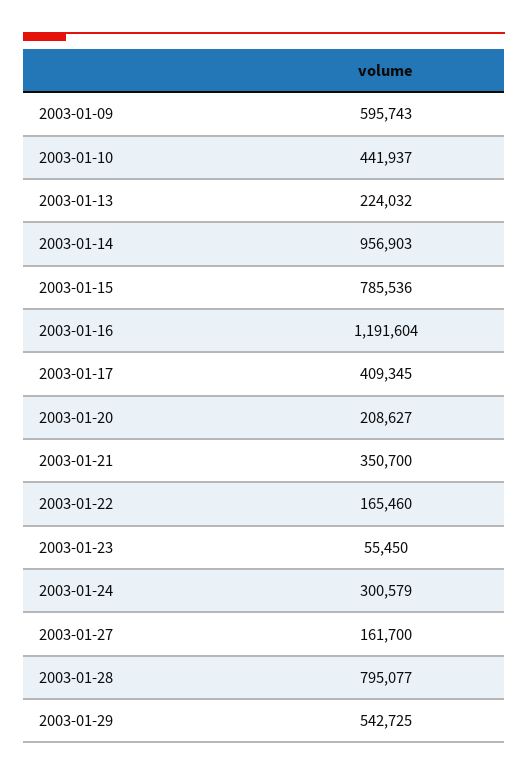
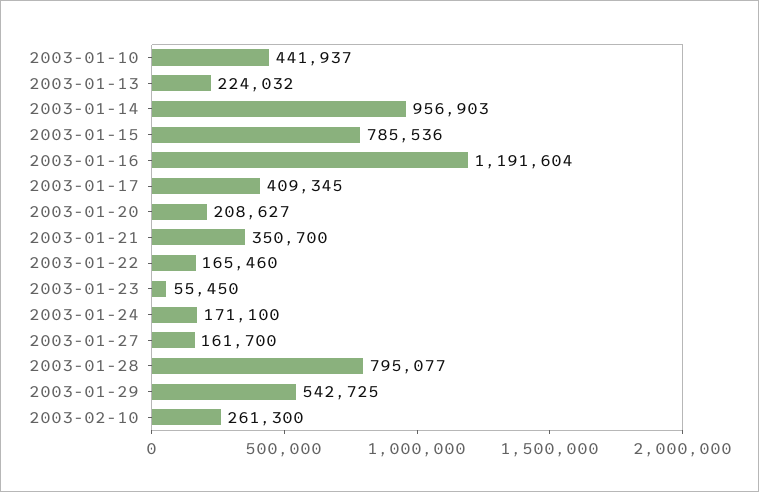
2003-01-09: 595743 -> none
2003-01-24: 300579 -> 171100
2003-02-10: none -> 261300

